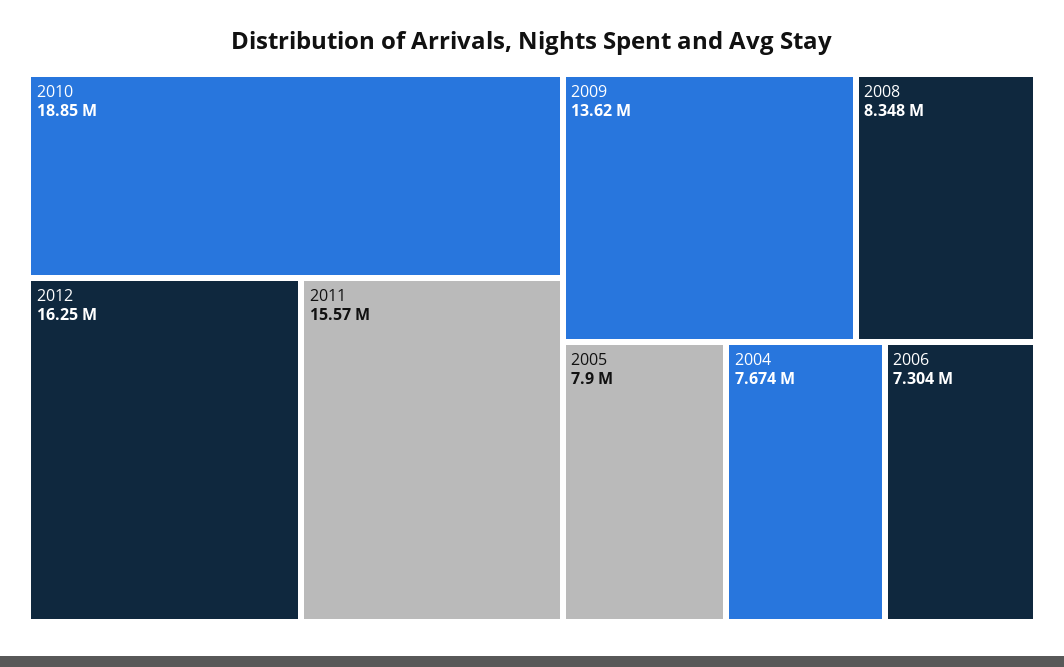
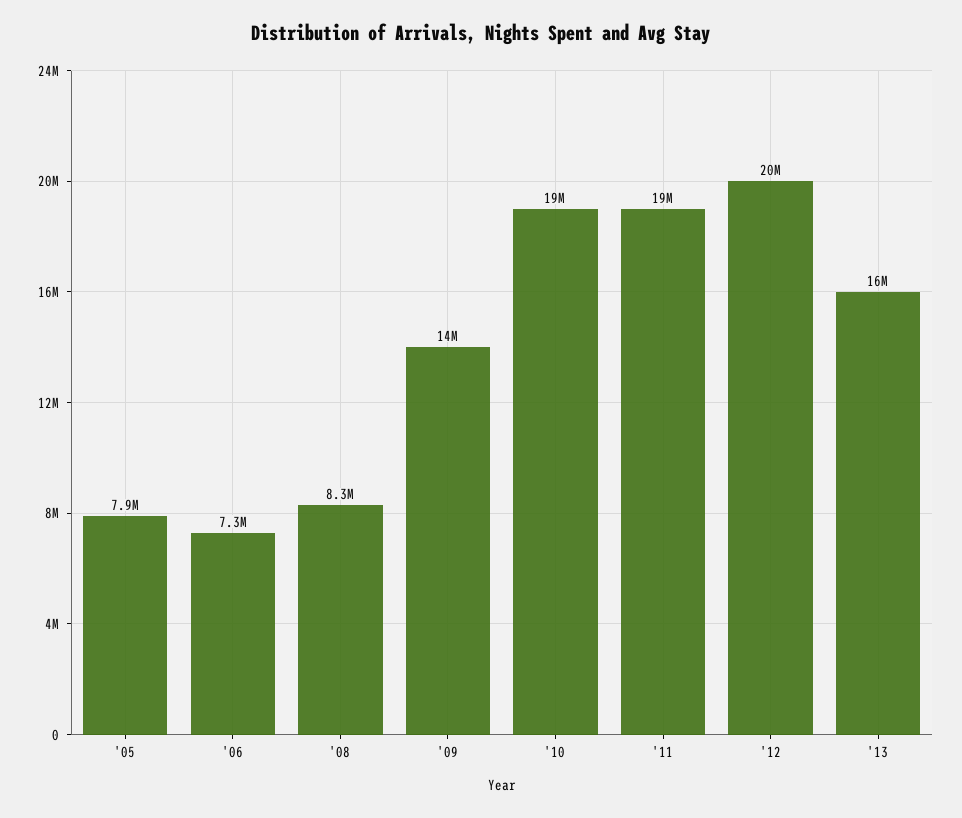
2012: 16250000 -> 20000000
2011: 15570000 -> 19000000
2004: 7674000 -> none
'13: none -> 16000000

